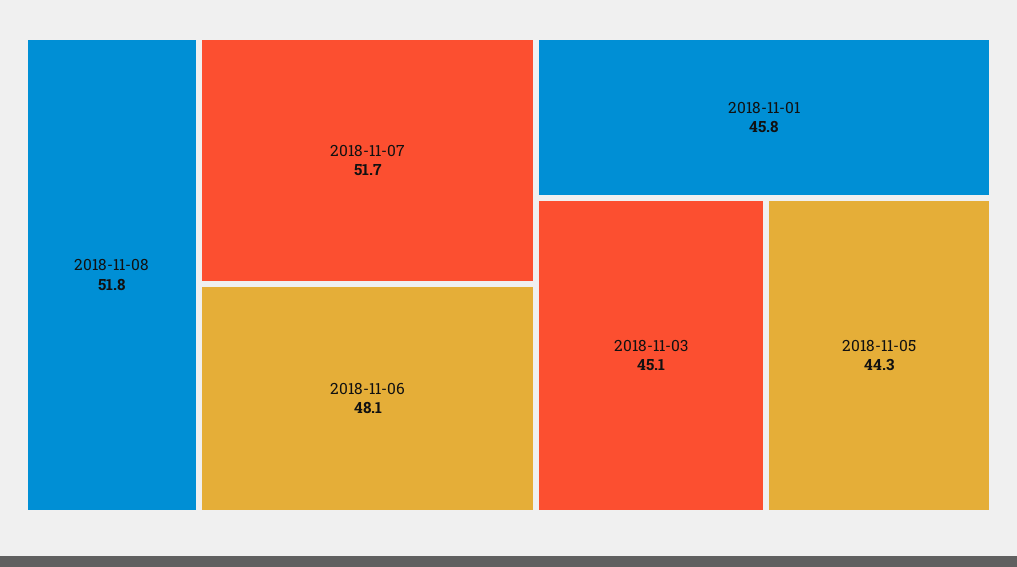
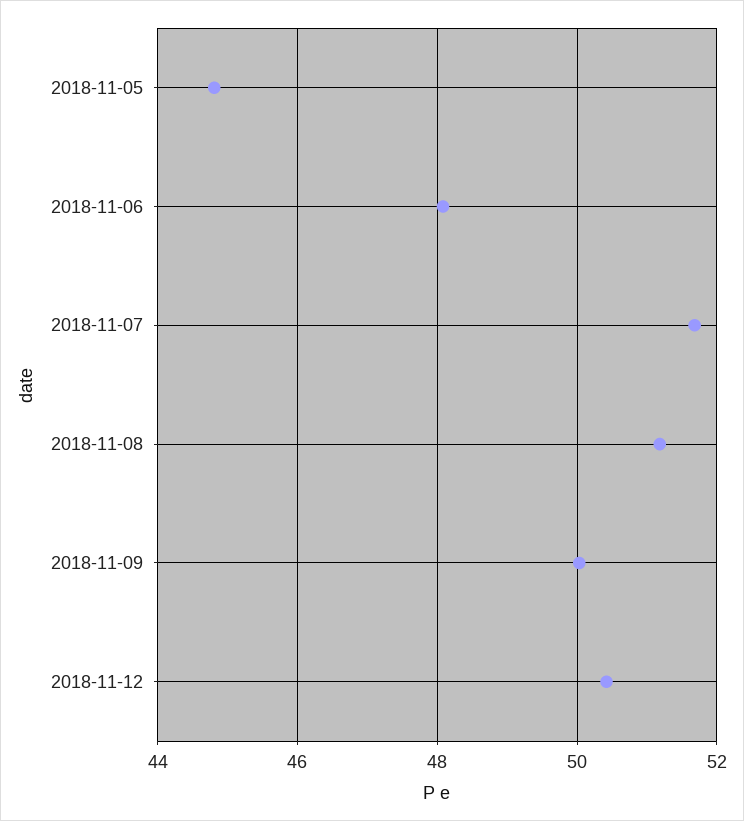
2018-11-08: 51.8 -> 51.2
2018-11-01: 45.8 -> none
2018-11-03: 45.1 -> none
2018-11-05: 44.3 -> 44.8
2018-11-09: none -> 50
2018-11-12: none -> 50.4

